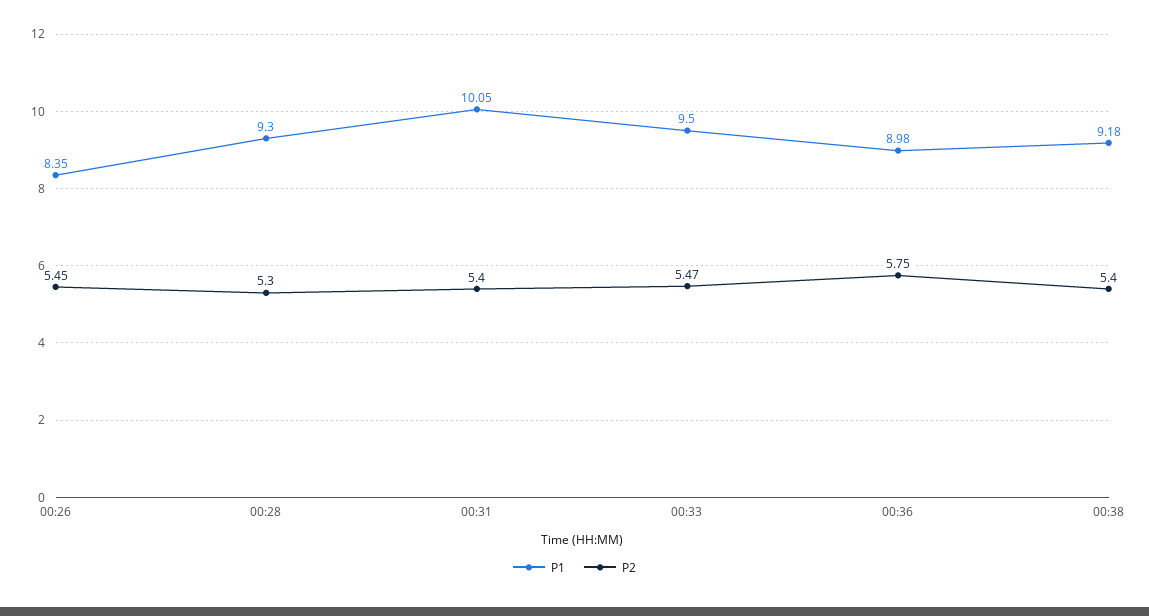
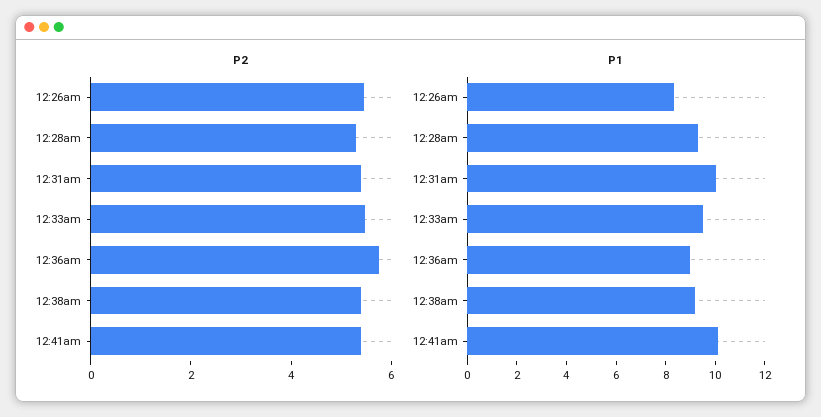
P2, 12:41am: none -> 5.5
P1, 12:41am: none -> 10

